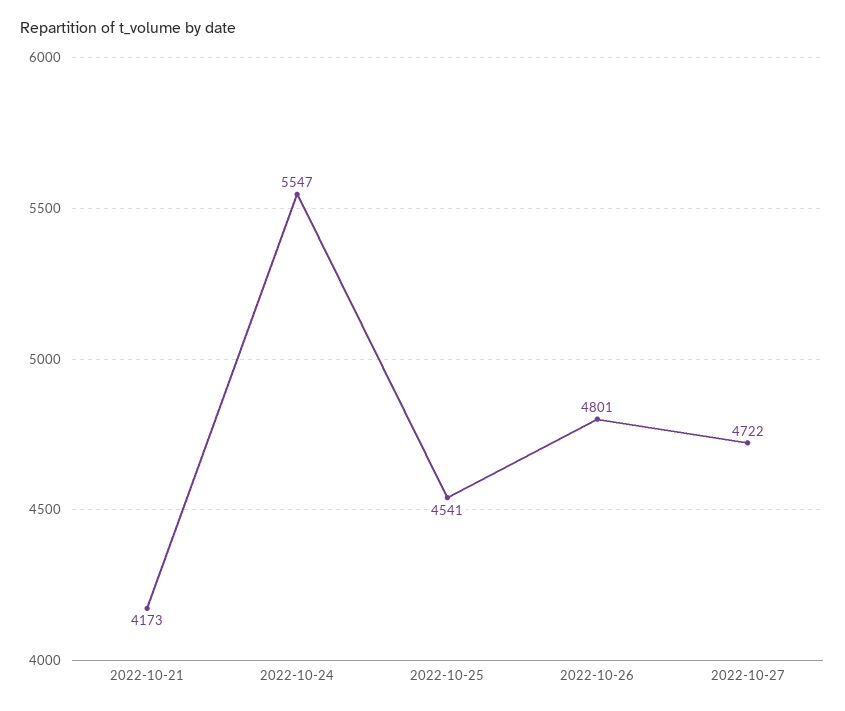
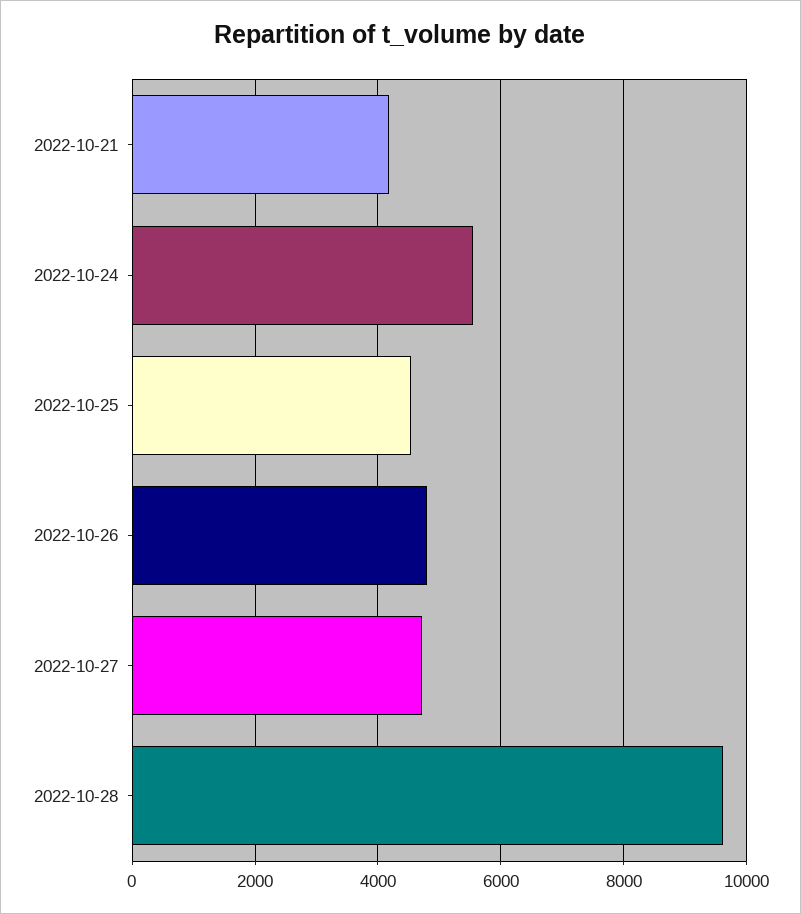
2022-10-28: none -> 9600

